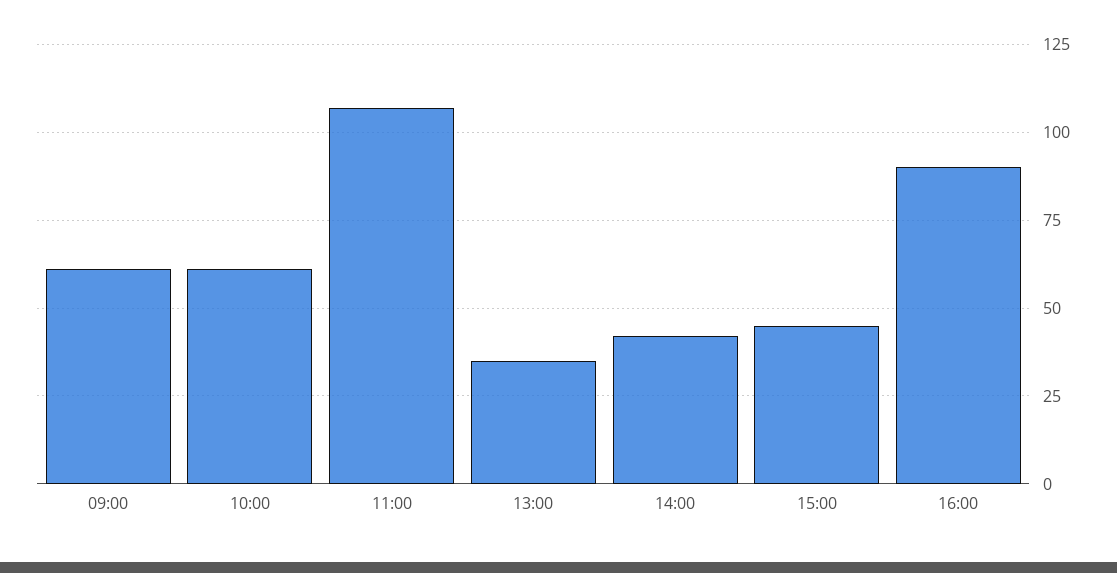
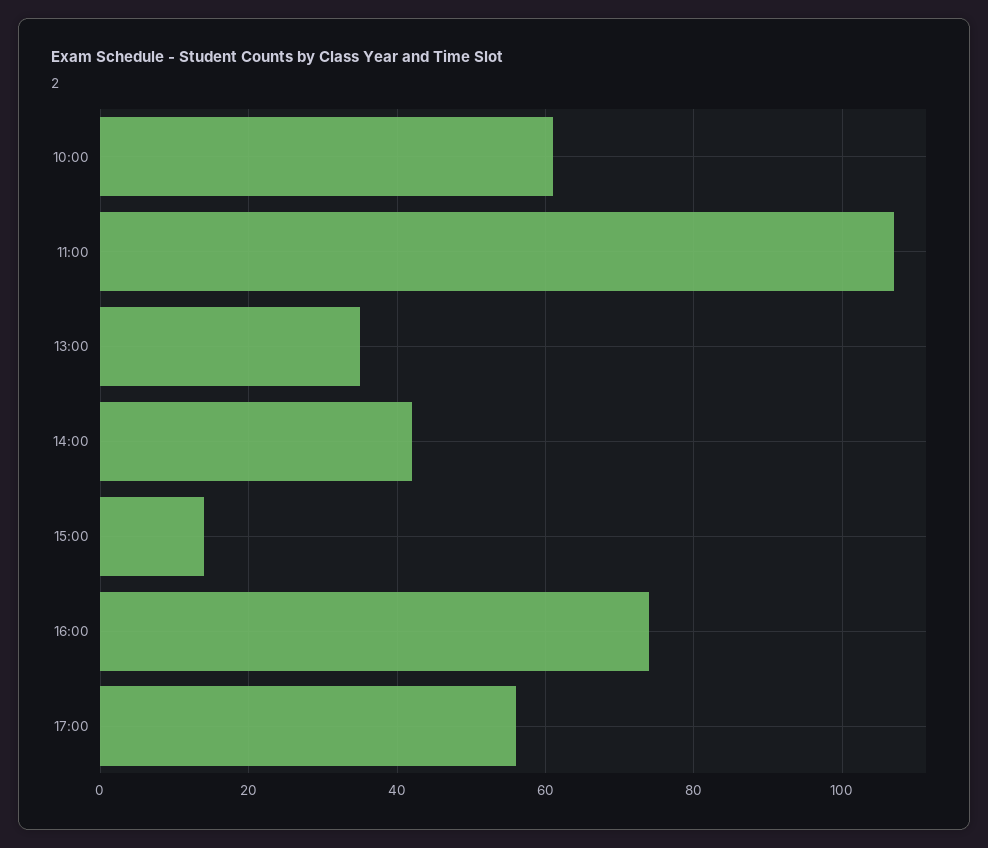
09:00: 60 -> none
15:00: 45 -> 15
16:00: 90 -> 75
17:00: none -> 55

